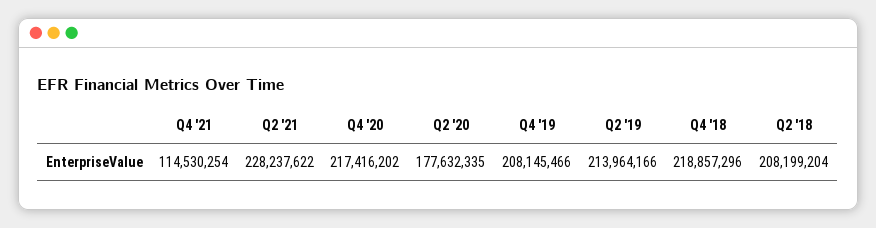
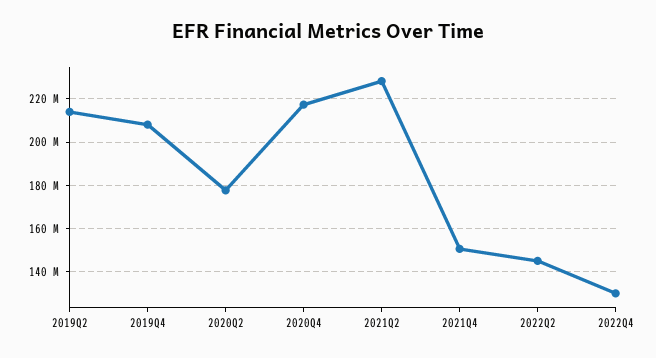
Q4 '21: 114530254 -> 150000000
Q4 '18: 218857296 -> none
Q2 '18: 208199204 -> none
2022Q2: none -> 145000000
2022Q4: none -> 130000000

